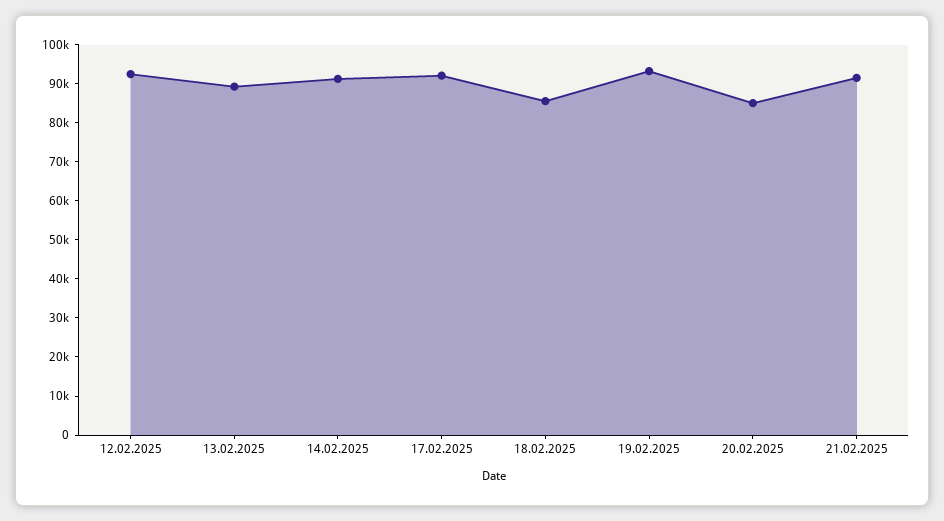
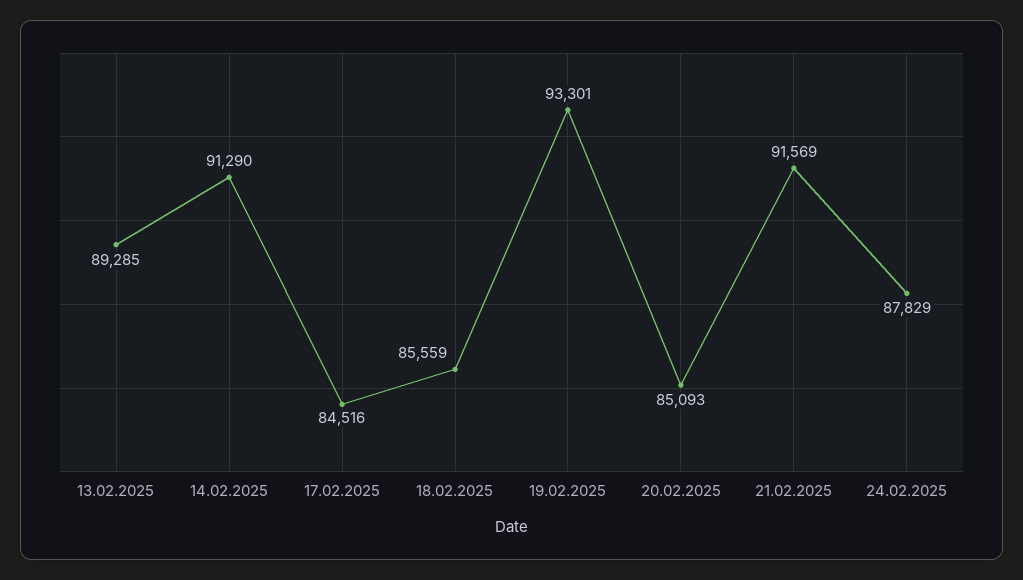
12.02.2025: 92500 -> none
17.02.2025: 92500 -> 84516
24.02.2025: none -> 87829

